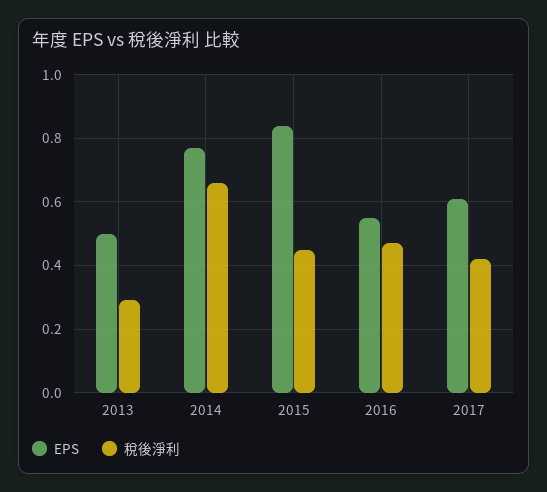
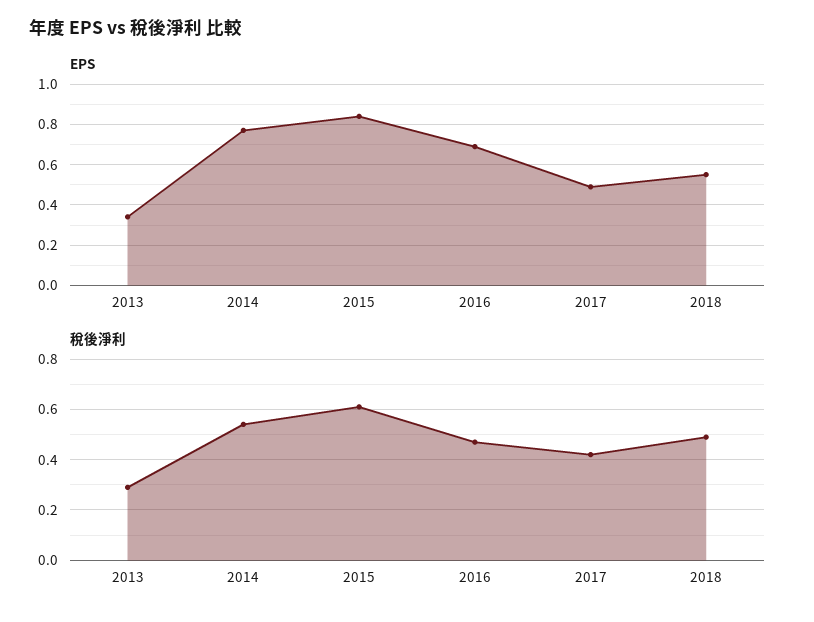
EPS, 2013: 0.5 -> 0.35
稅後淨利, 2014: 0.65 -> 0.55
稅後淨利, 2015: 0.45 -> 0.6
EPS, 2016: 0.55 -> 0.7
EPS, 2017: 0.6 -> 0.5
EPS, 2018: none -> 0.55
稅後淨利, 2018: none -> 0.5

